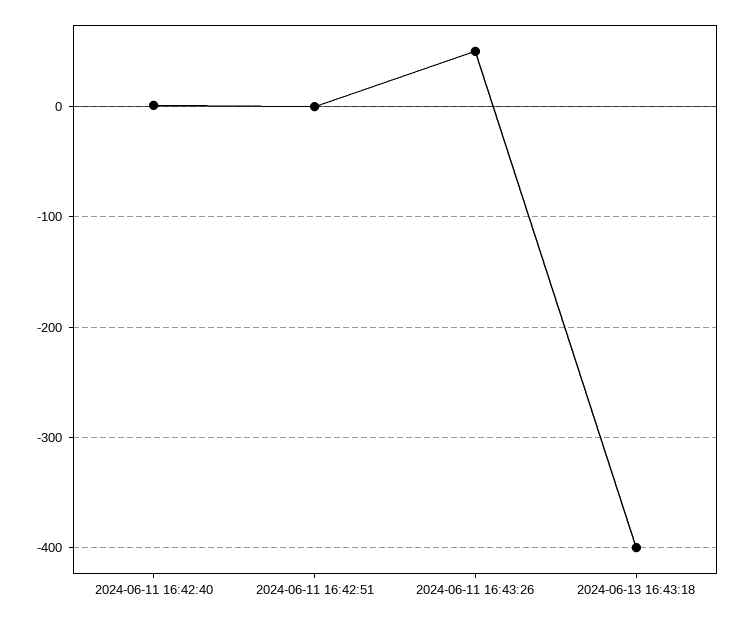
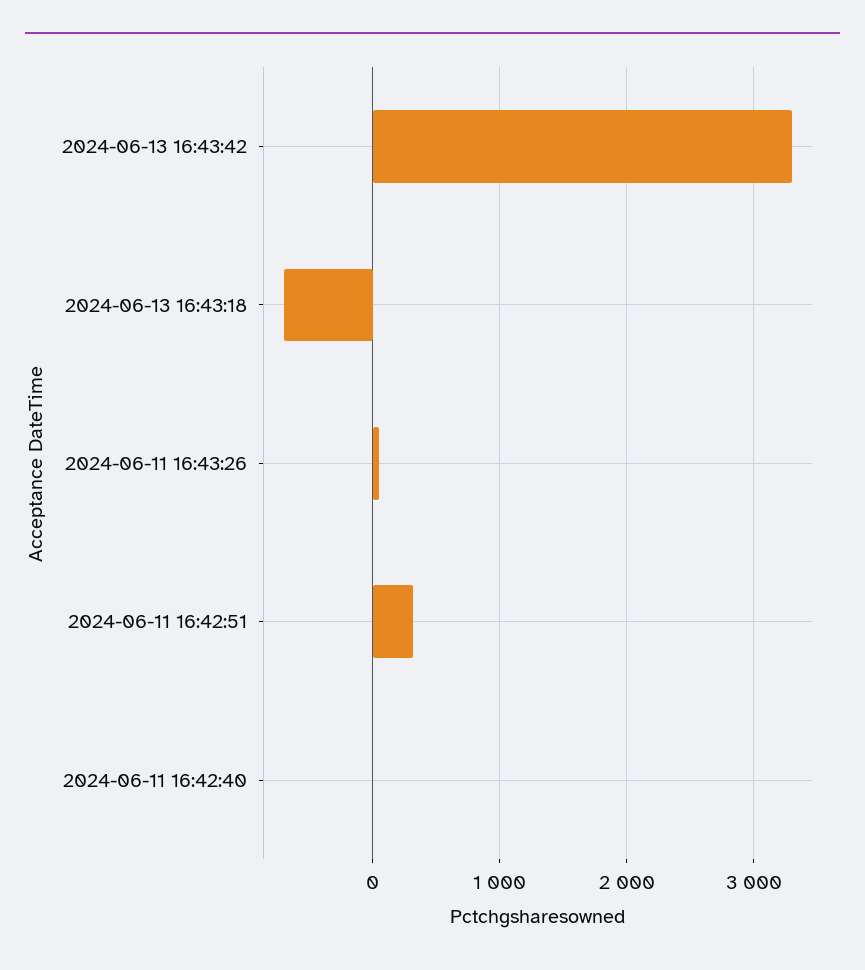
2024-06-11 16:42:51: 0 -> 300
2024-06-13 16:43:18: -400 -> -700
2024-06-13 16:43:42: none -> 3300

